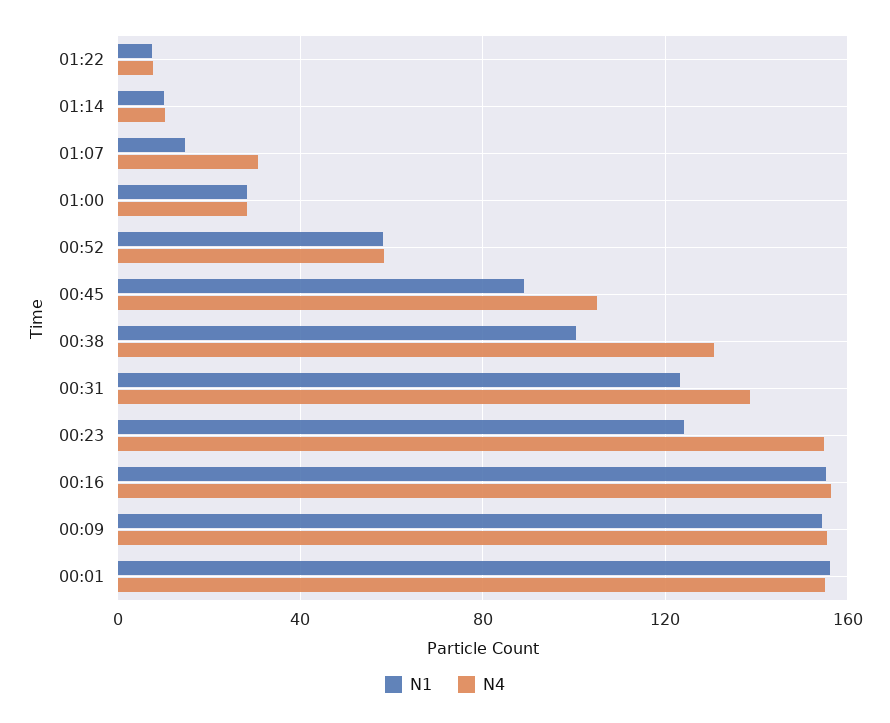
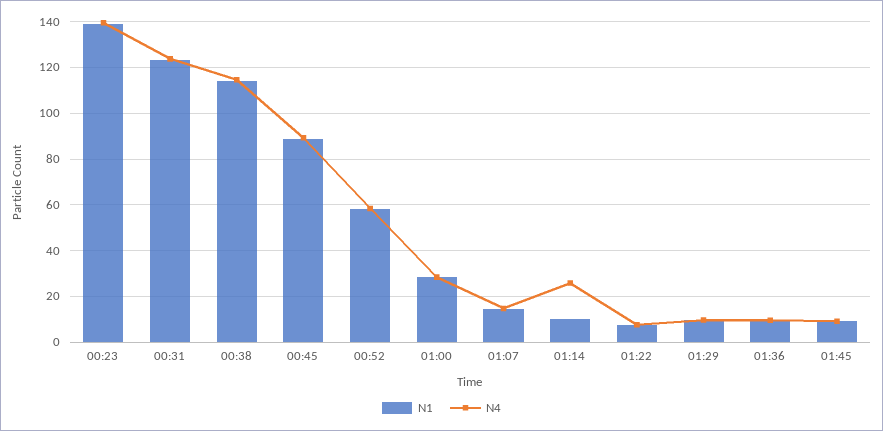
N4, 01:14: 10 -> 25
N4, 01:07: 30 -> 15
N4, 00:45: 105 -> 90
N1, 00:38: 100 -> 115
N4, 00:38: 130 -> 115
N4, 00:31: 140 -> 125
N1, 00:23: 125 -> 140
N4, 00:23: 155 -> 140
N1, 00:16: 155 -> none
N4, 00:16: 155 -> none
N1, 00:09: 155 -> none
N4, 00:09: 155 -> none
N1, 00:01: 155 -> none
N4, 00:01: 155 -> none
N1, 01:29: none -> 10
N4, 01:29: none -> 10
N1, 01:36: none -> 10
N4, 01:36: none -> 10
N1, 01:45: none -> 10
N4, 01:45: none -> 10

